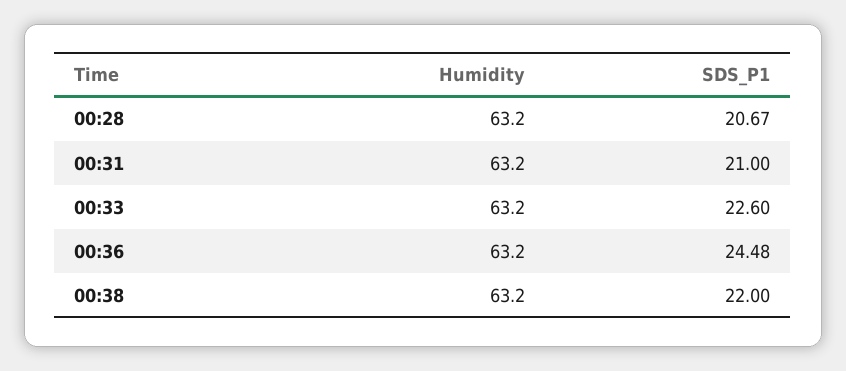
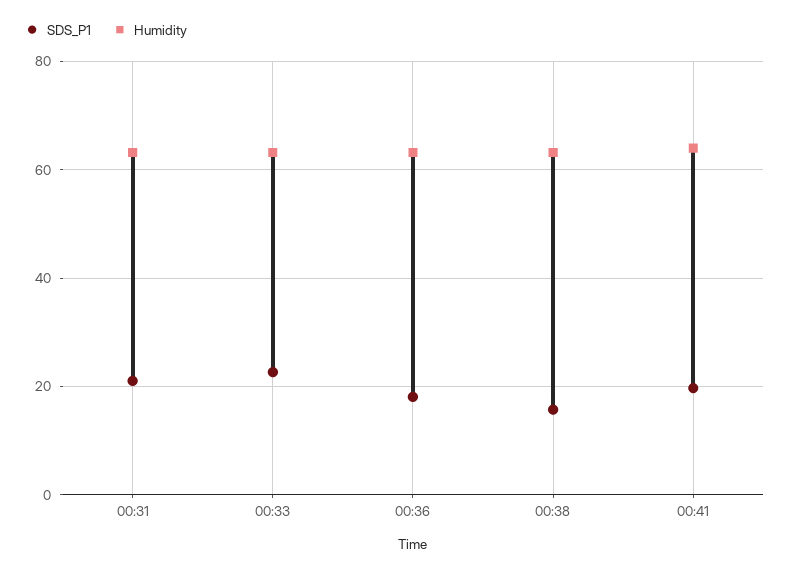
Humidity, 00:28: 63.2 -> none
SDS_P1, 00:28: 20.67 -> none
SDS_P1, 00:36: 24.48 -> 18
SDS_P1, 00:38: 22 -> 16
SDS_P1, 00:41: none -> 20
Humidity, 00:41: none -> 64

